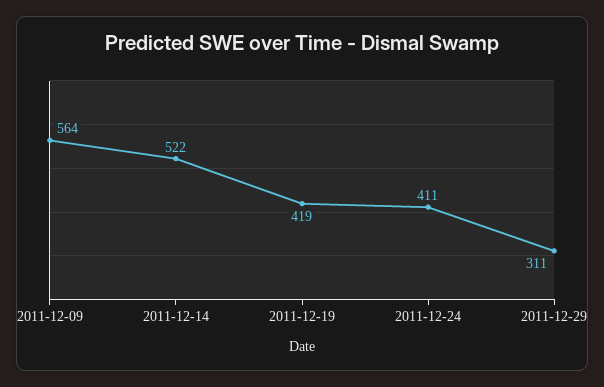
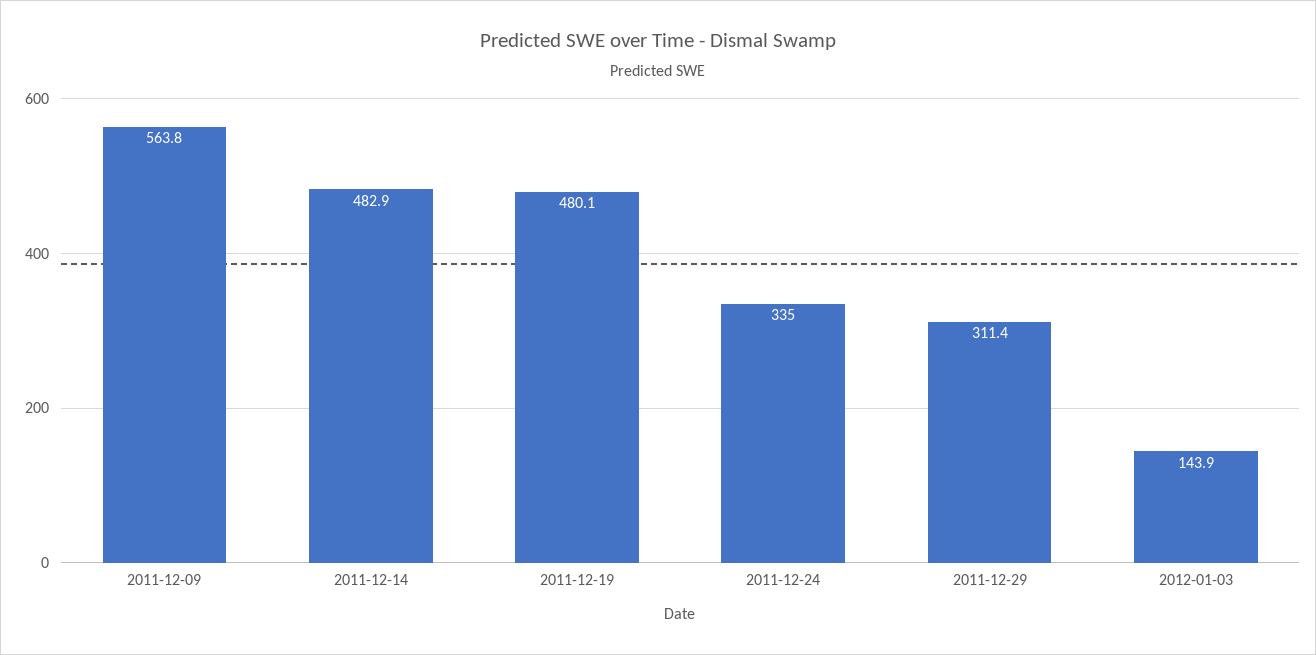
2011-12-14: 522 -> 482.9
2011-12-19: 419 -> 480.1
2011-12-24: 411 -> 335
2012-01-03: none -> 143.9

